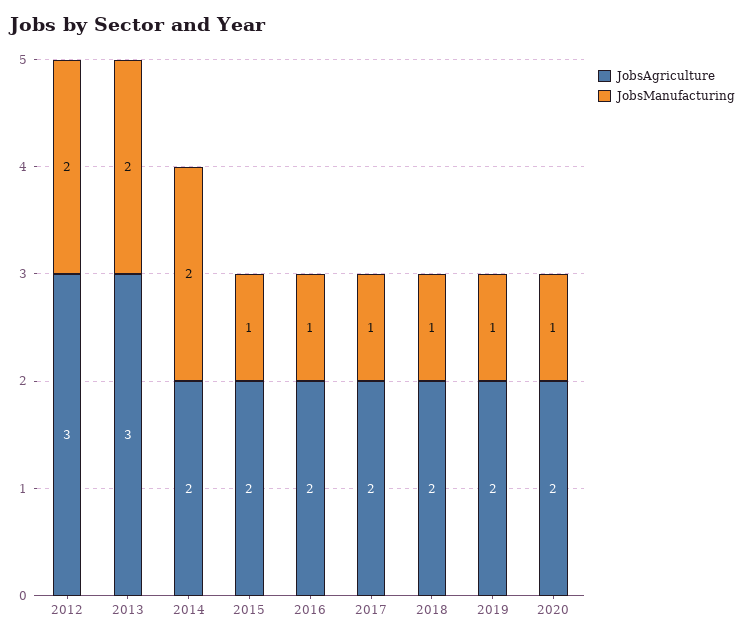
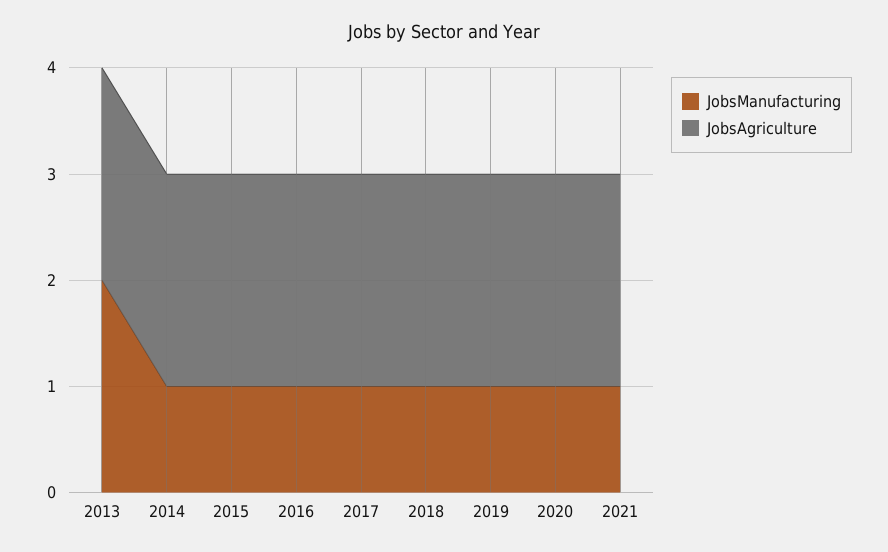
JobsAgriculture, 2012: 3 -> none
JobsManufacturing, 2012: 2 -> none
JobsAgriculture, 2013: 3 -> 2
JobsManufacturing, 2014: 2 -> 1
JobsManufacturing, 2021: none -> 1
JobsAgriculture, 2021: none -> 2

